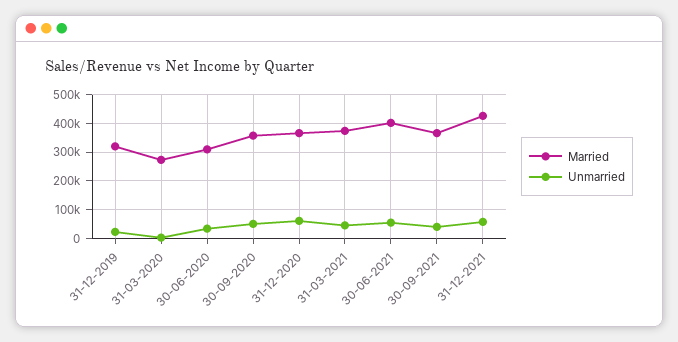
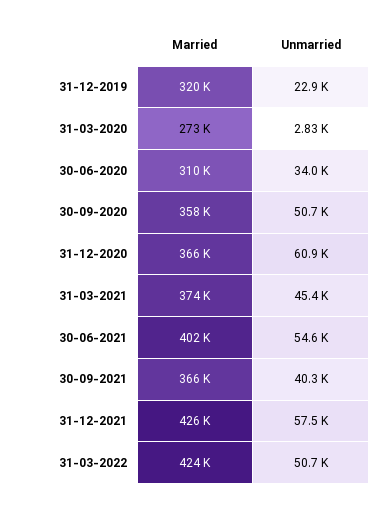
Married, 31-03-2022: none -> 424000
Unmarried, 31-03-2022: none -> 50700

